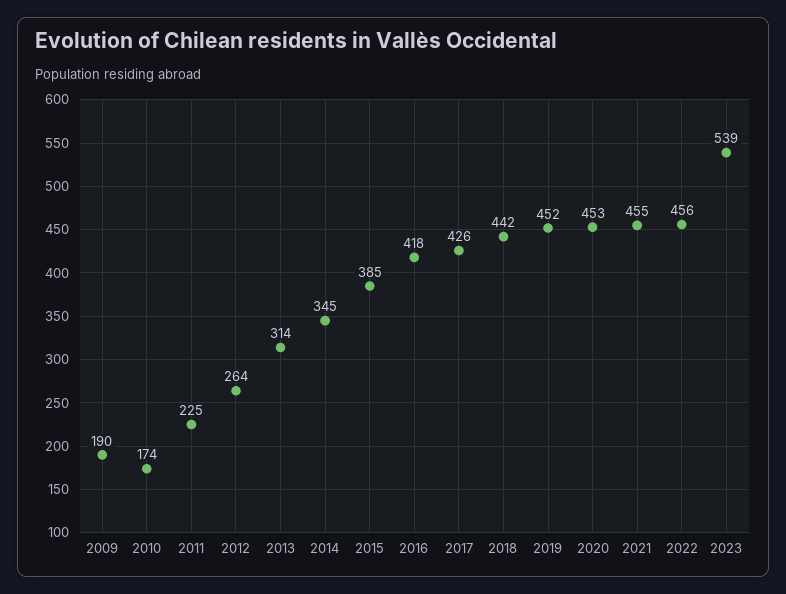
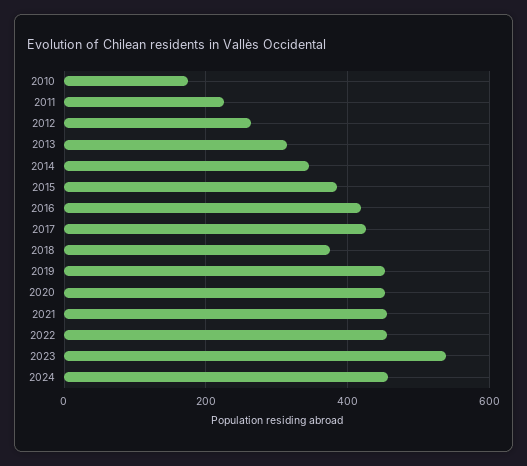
2009: 190 -> none
2018: 442 -> 380
2024: none -> 460

